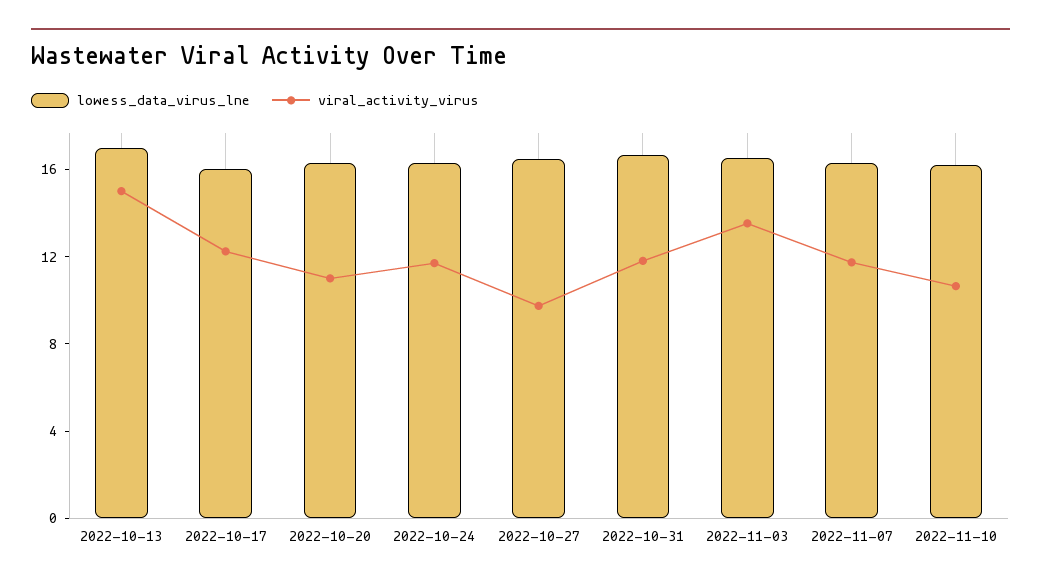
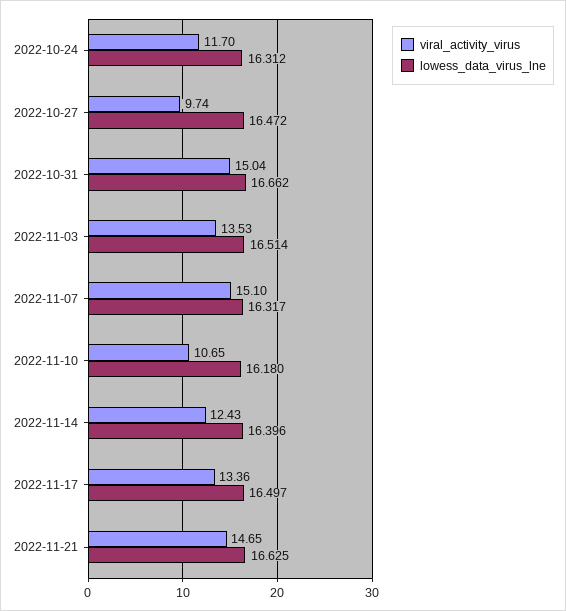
lowess_data_virus_lne, 2022-10-13: 17 -> none
viral_activity_virus, 2022-10-13: 15 -> none
lowess_data_virus_lne, 2022-10-17: 16 -> none
viral_activity_virus, 2022-10-17: 12 -> none
lowess_data_virus_lne, 2022-10-20: 16 -> none
viral_activity_virus, 2022-10-20: 11 -> none
viral_activity_virus, 2022-10-31: 12 -> 15.04
viral_activity_virus, 2022-11-07: 12 -> 15.1
viral_activity_virus, 2022-11-14: none -> 12.43
lowess_data_virus_lne, 2022-11-14: none -> 16.396
viral_activity_virus, 2022-11-17: none -> 13.36
lowess_data_virus_lne, 2022-11-17: none -> 16.497
viral_activity_virus, 2022-11-21: none -> 14.65
lowess_data_virus_lne, 2022-11-21: none -> 16.625

